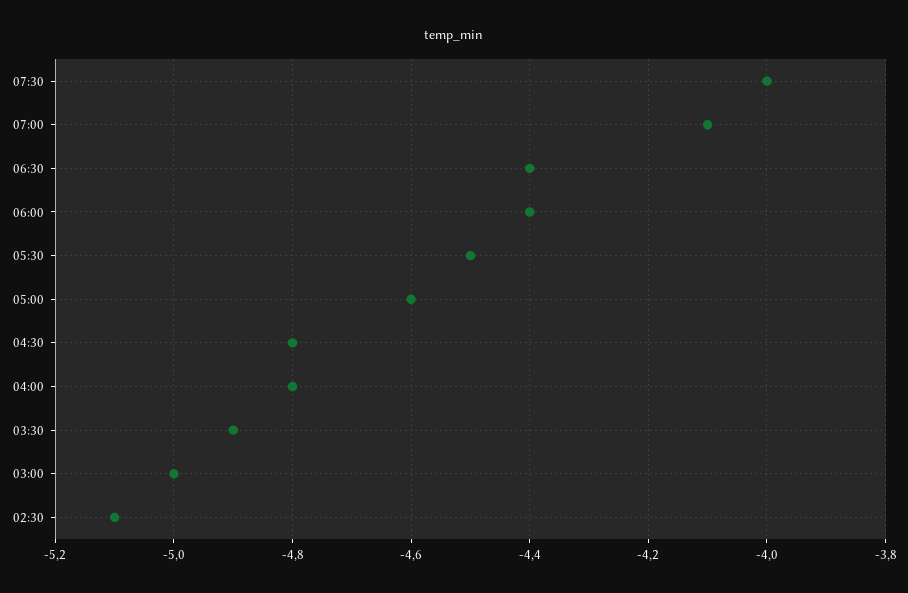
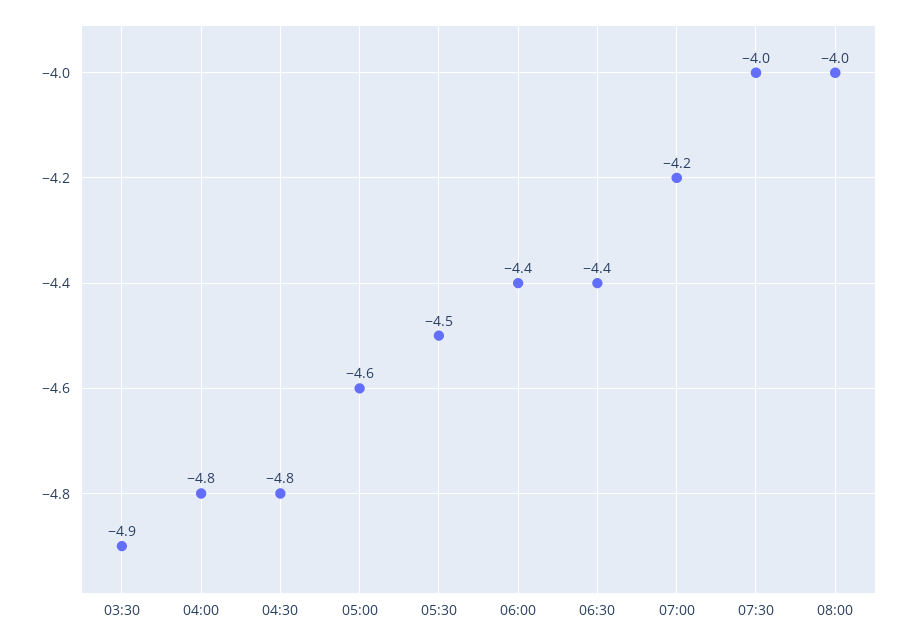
07:00: -4.1 -> -4.2
03:00: -5 -> none
02:30: -5.1 -> none
08:00: none -> -4

